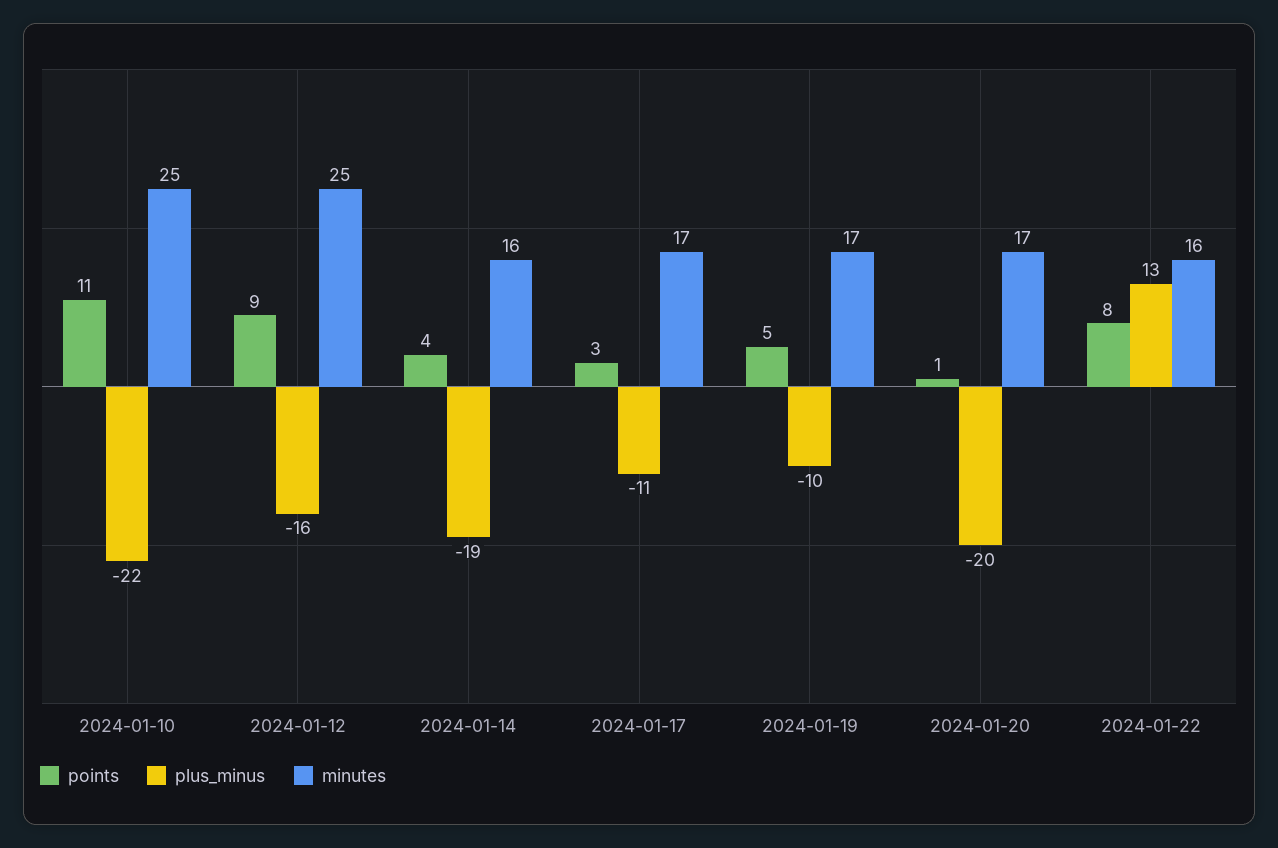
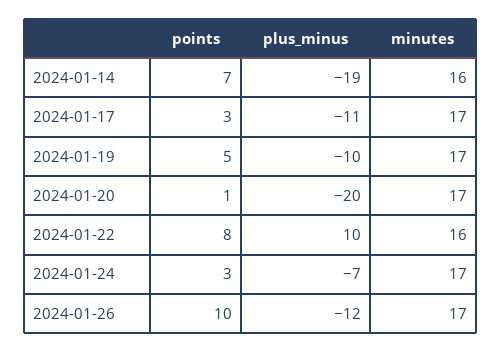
points, 2024-01-10: 11 -> none
plus_minus, 2024-01-10: -22 -> none
minutes, 2024-01-10: 25 -> none
points, 2024-01-12: 9 -> none
plus_minus, 2024-01-12: -16 -> none
minutes, 2024-01-12: 25 -> none
points, 2024-01-14: 4 -> 7
plus_minus, 2024-01-22: 13 -> 10
points, 2024-01-24: none -> 3
plus_minus, 2024-01-24: none -> -7
minutes, 2024-01-24: none -> 17
points, 2024-01-26: none -> 10
plus_minus, 2024-01-26: none -> -12
minutes, 2024-01-26: none -> 17

